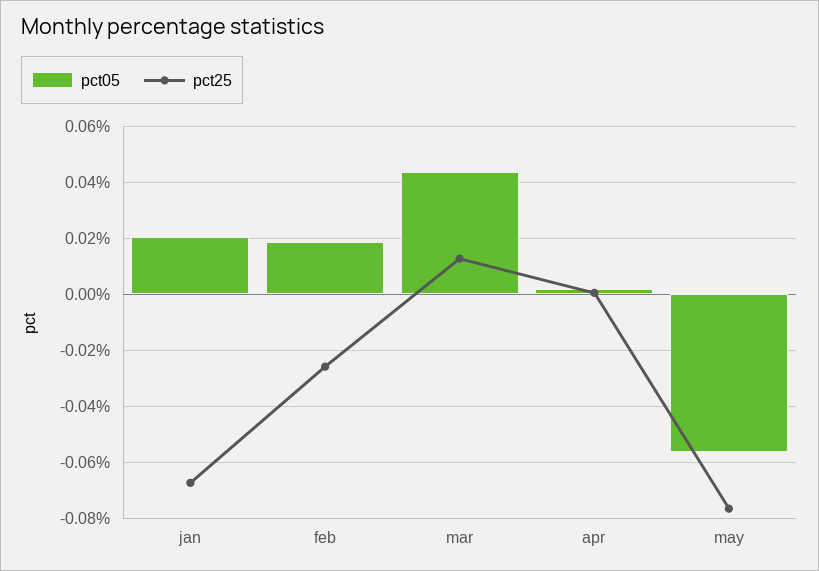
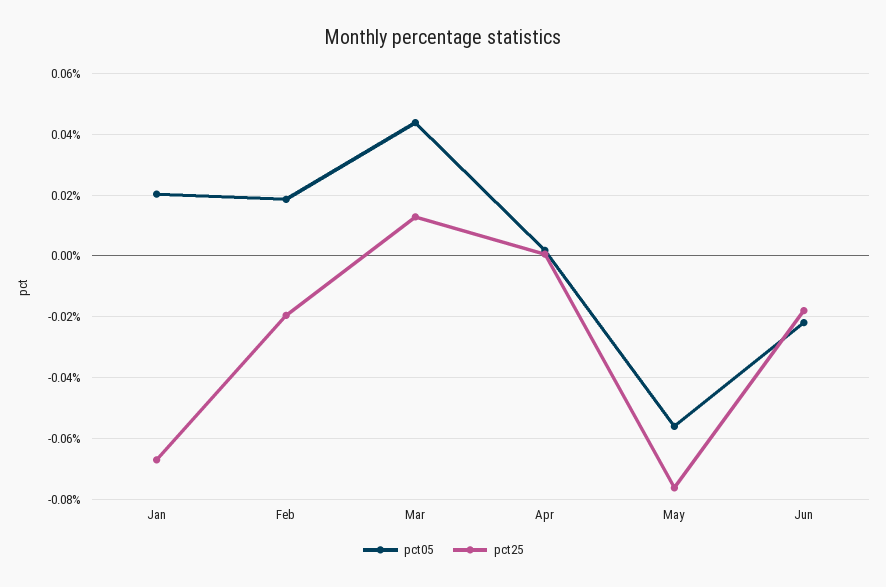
pct25, feb: -0.025 -> -0.02
pct05, Jun: none -> -0.022
pct25, Jun: none -> -0.018

